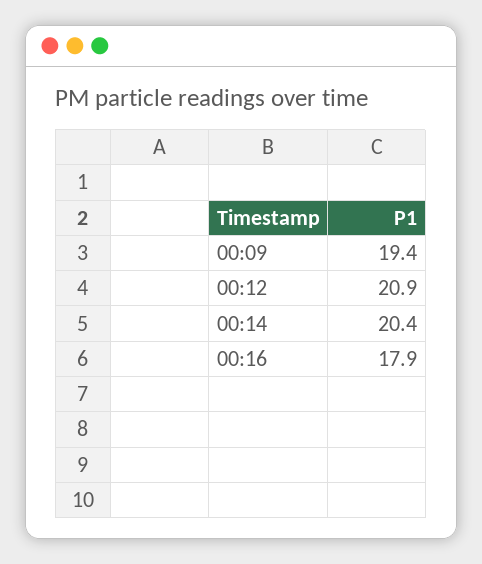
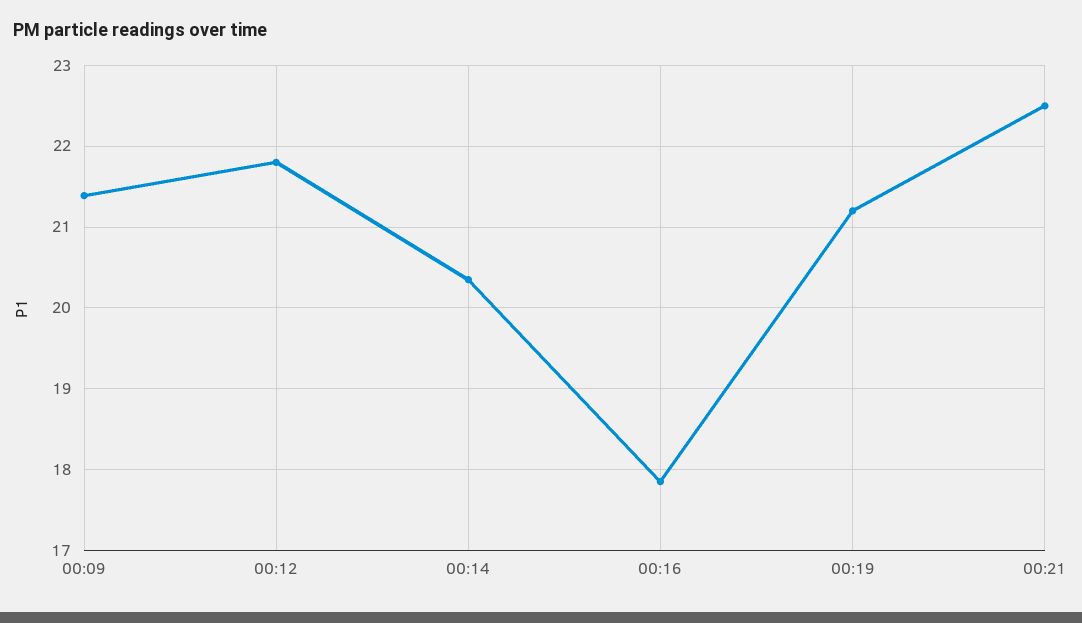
00:09: 19.4 -> 21.4
00:12: 20.9 -> 21.8
00:19: none -> 21.2
00:21: none -> 22.5

